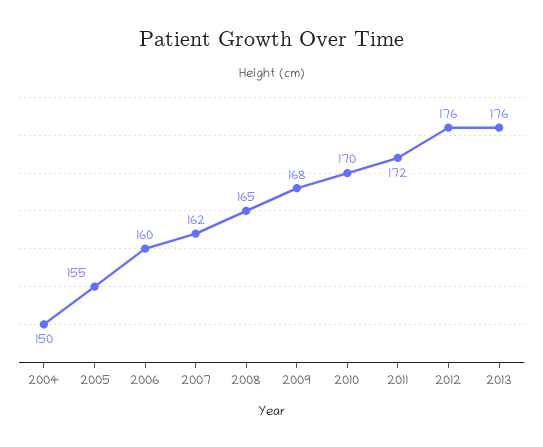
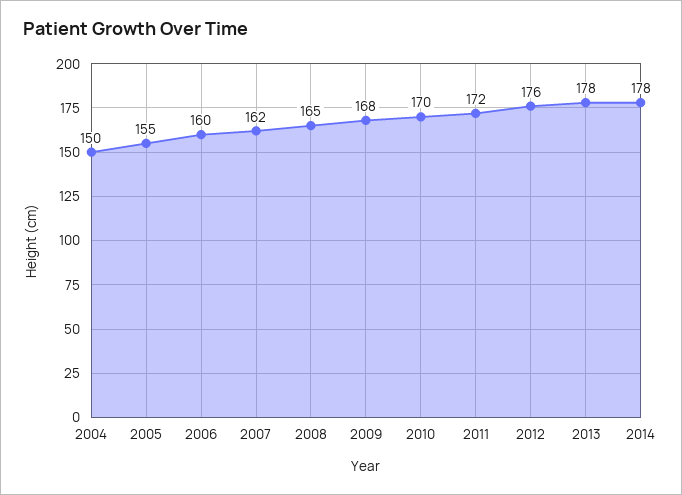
2013: 176 -> 178
2014: none -> 178

